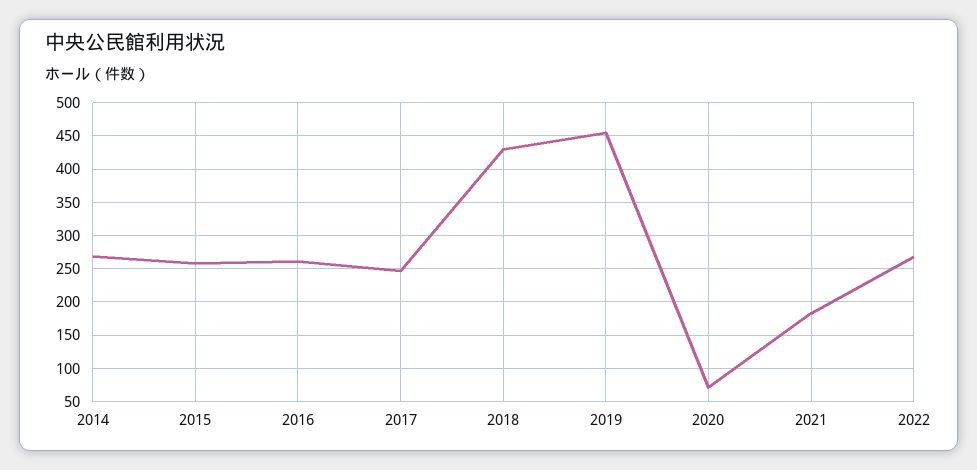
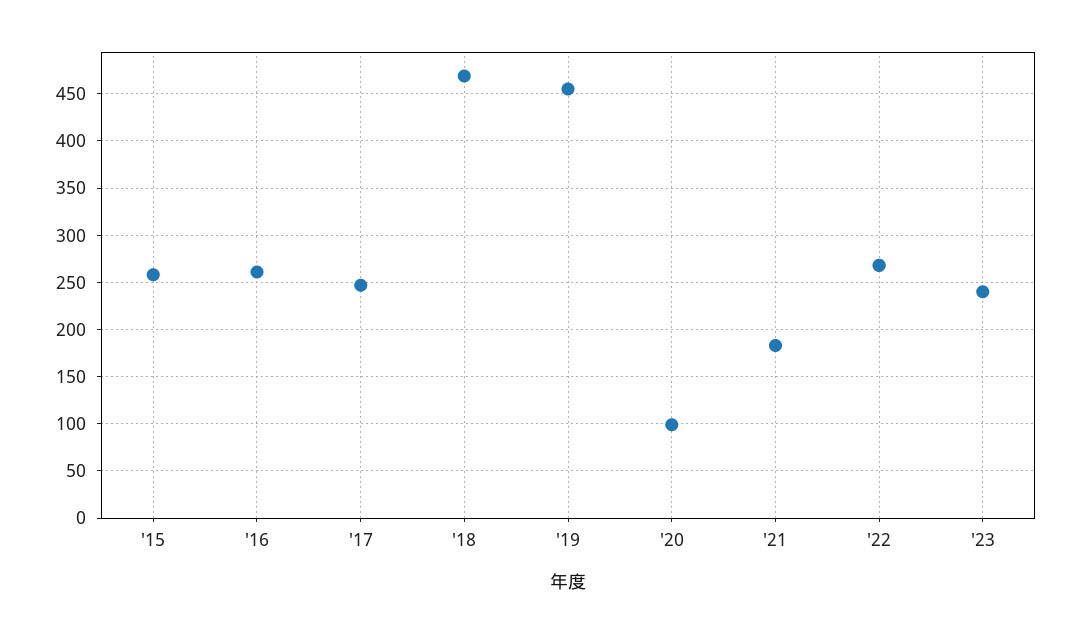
2014: 270 -> none
2018: 430 -> 470
2020: 70 -> 100
'23: none -> 240

